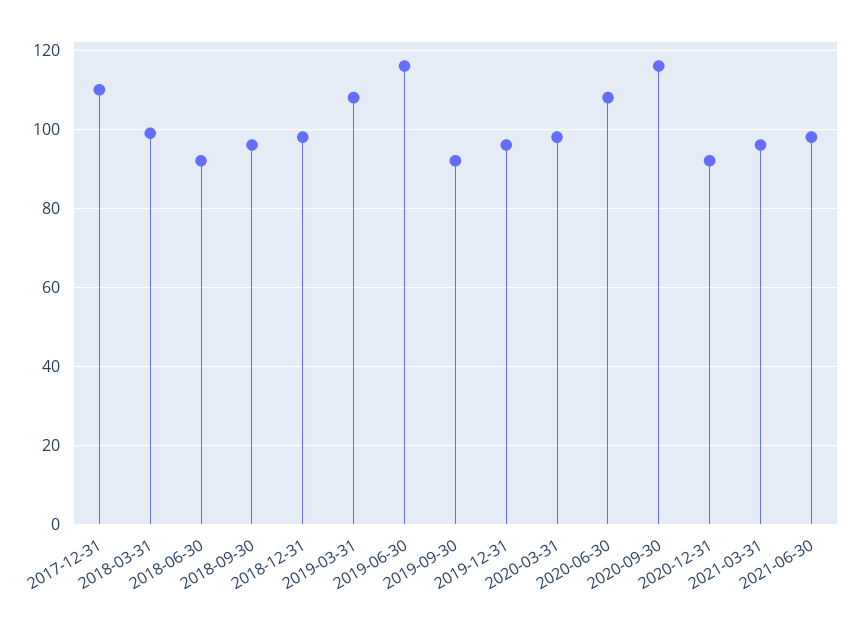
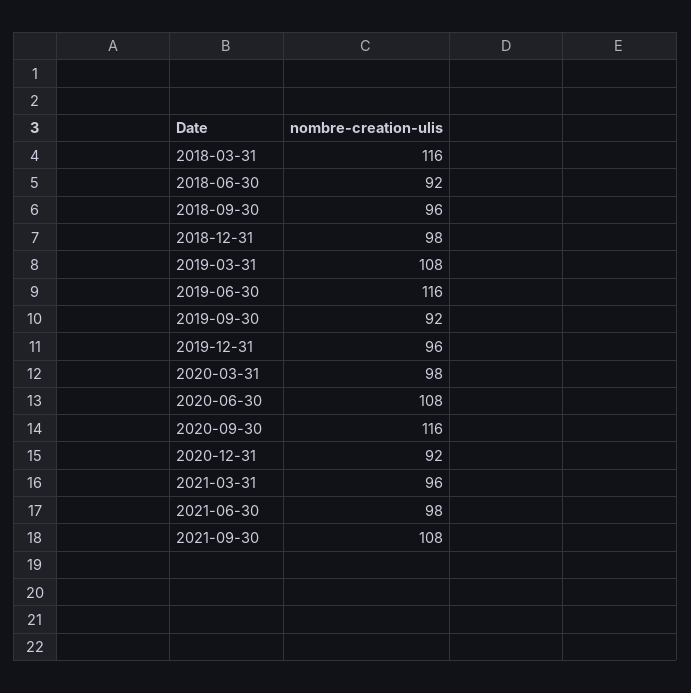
2017-12-31: 110 -> none
2018-03-31: 100 -> 116
2021-09-30: none -> 108

